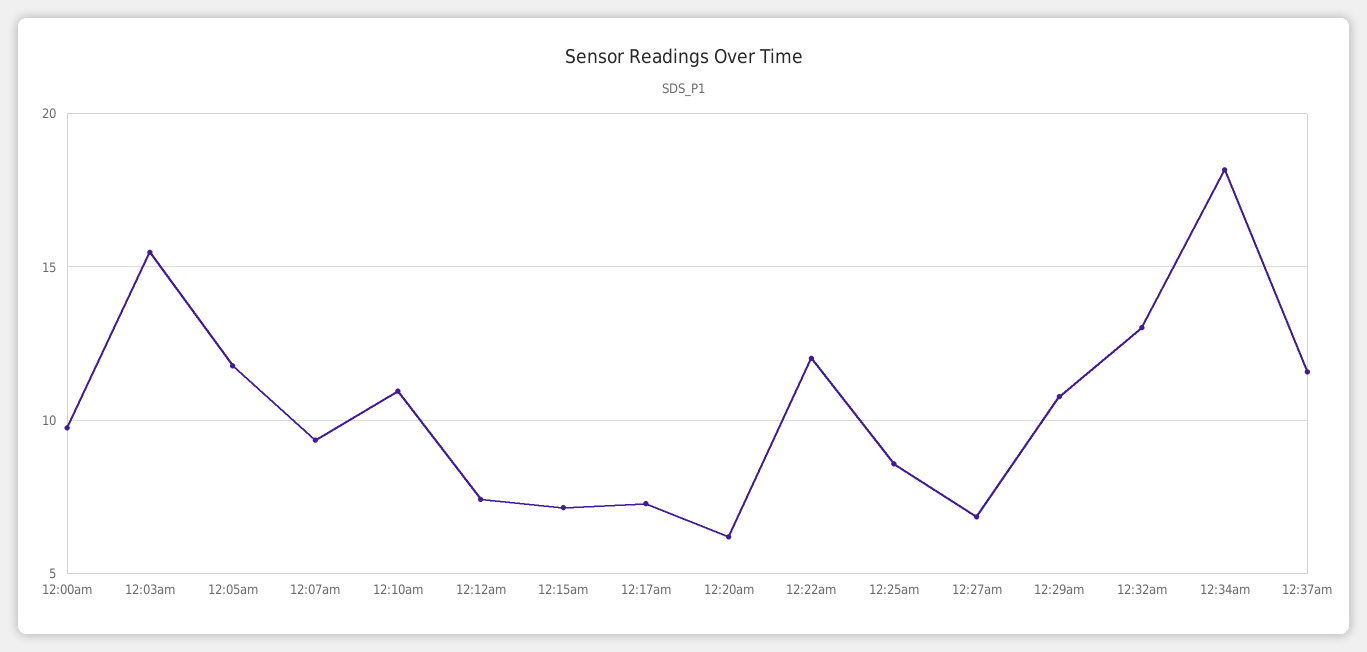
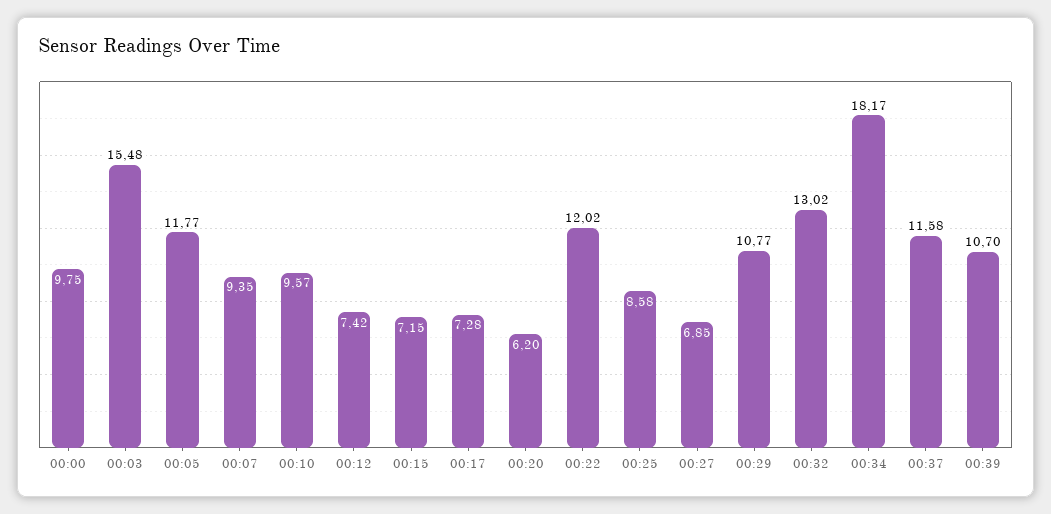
12:10am: 11 -> 9.57
00:39: none -> 10.7

